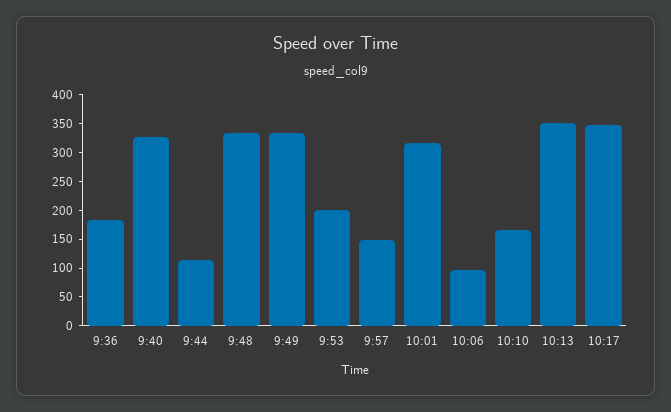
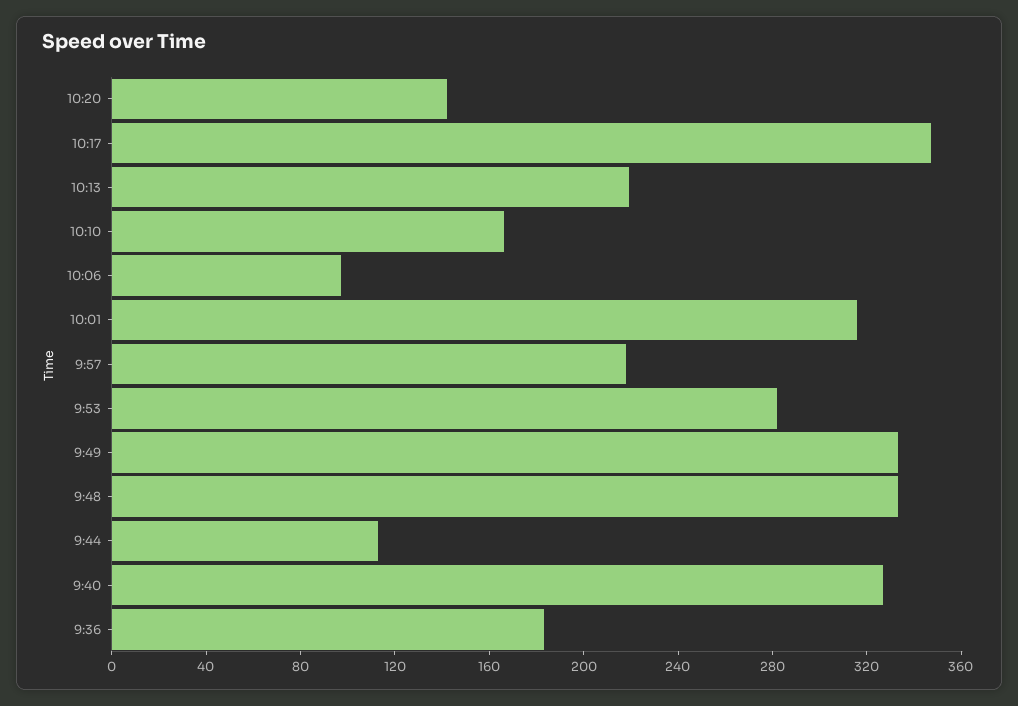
9:53: 200 -> 280
9:57: 150 -> 220
10:13: 350 -> 220
10:20: none -> 140

